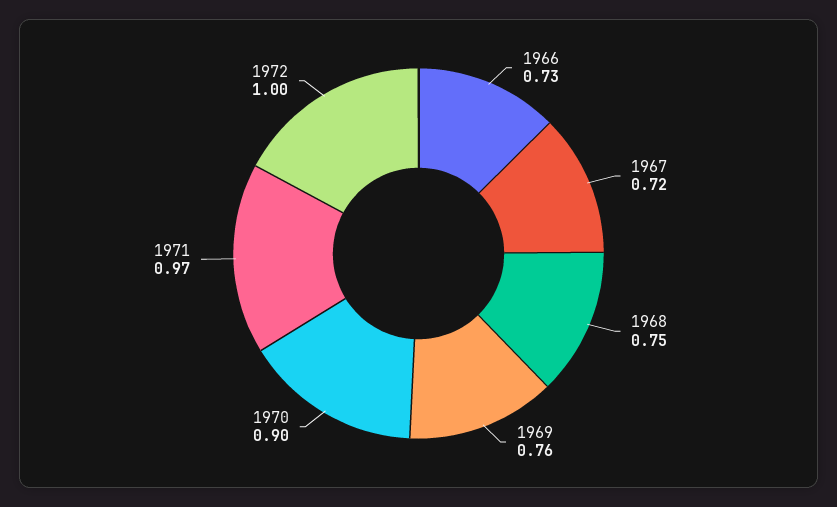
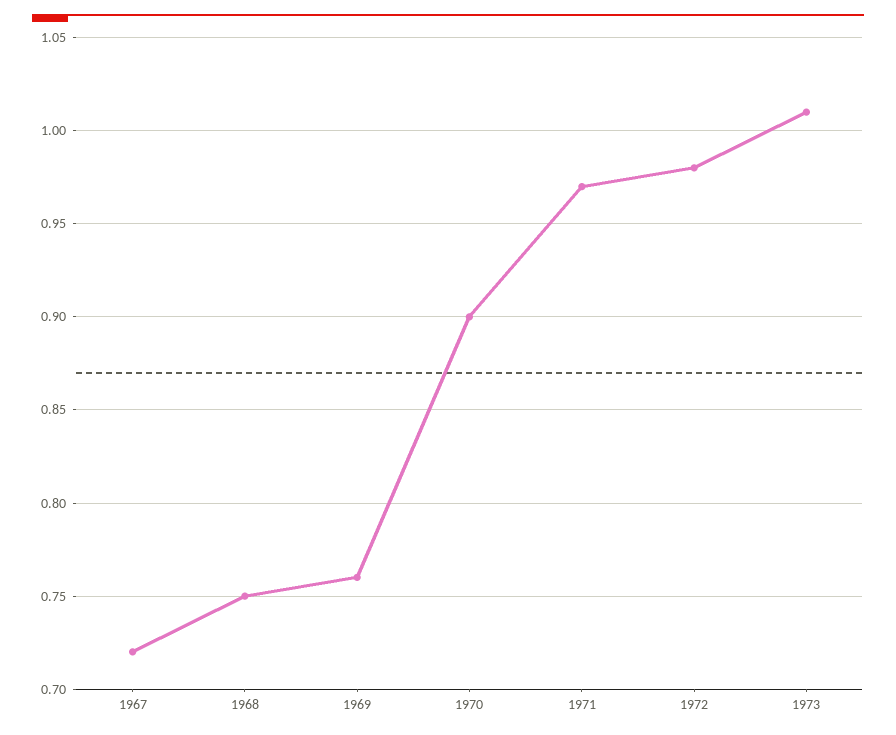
1966: 0.73 -> none
1972: 1 -> 0.98
1973: none -> 1.01

